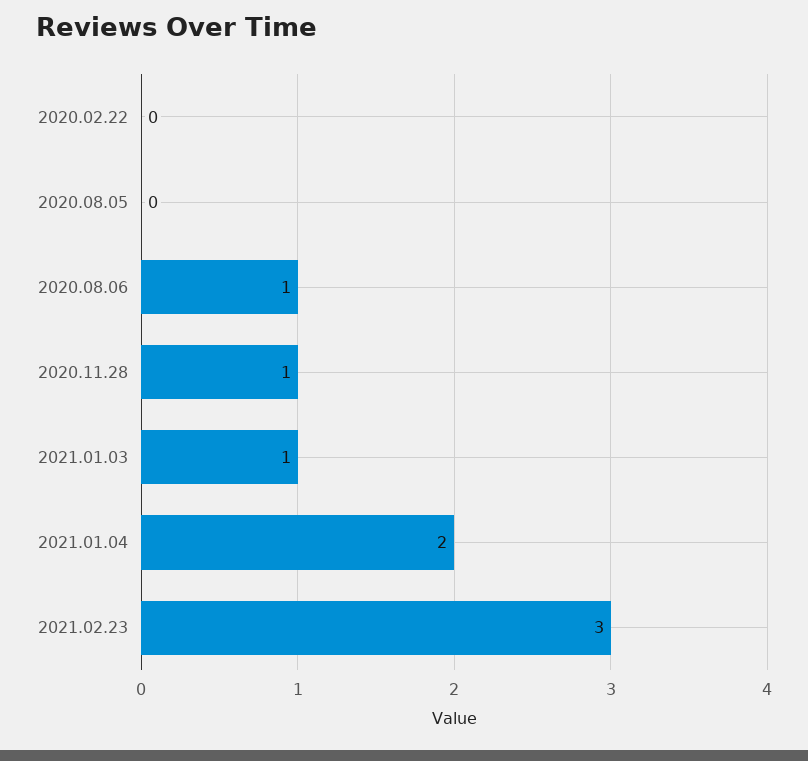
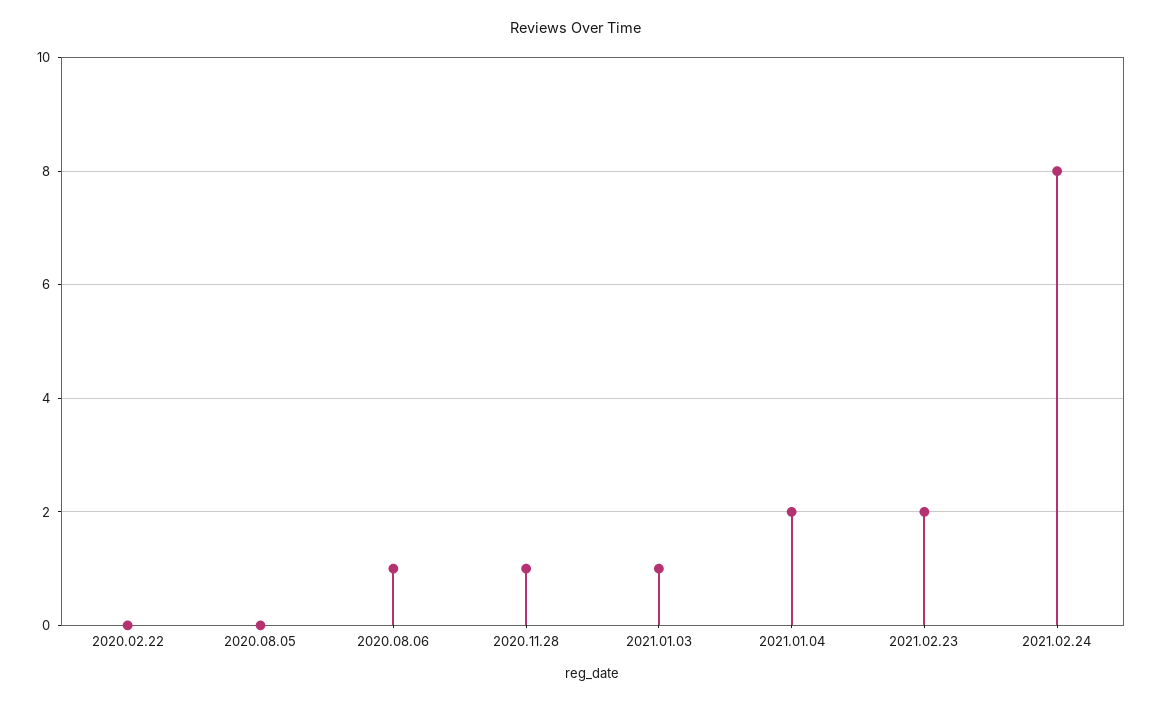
2021.02.23: 3 -> 2
2021.02.24: none -> 8

